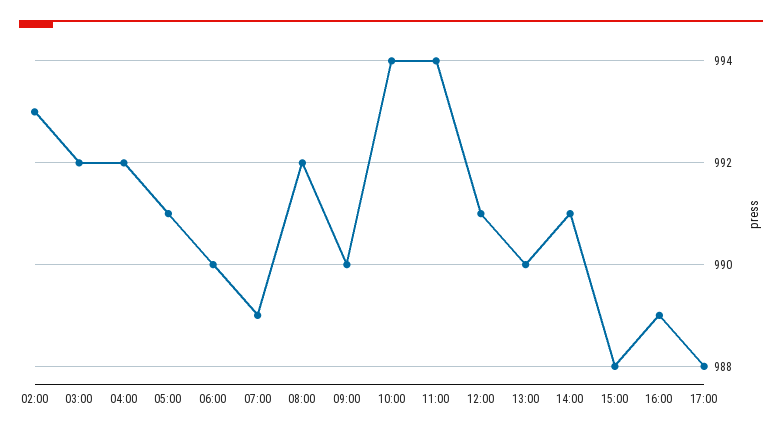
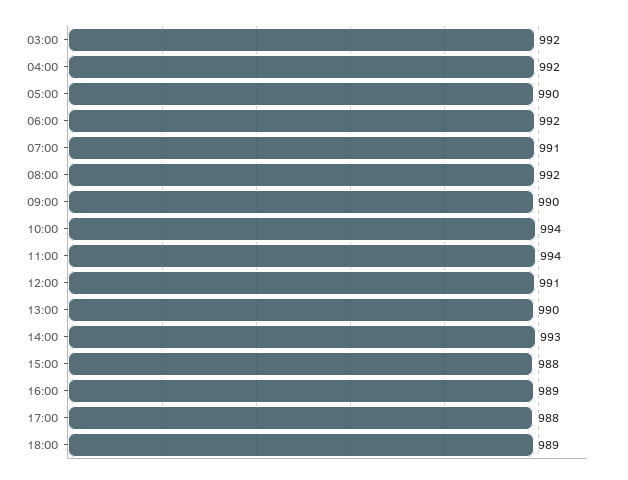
02:00: 993 -> none
05:00: 991 -> 990
06:00: 990 -> 992
07:00: 989 -> 991
14:00: 991 -> 993
18:00: none -> 989

